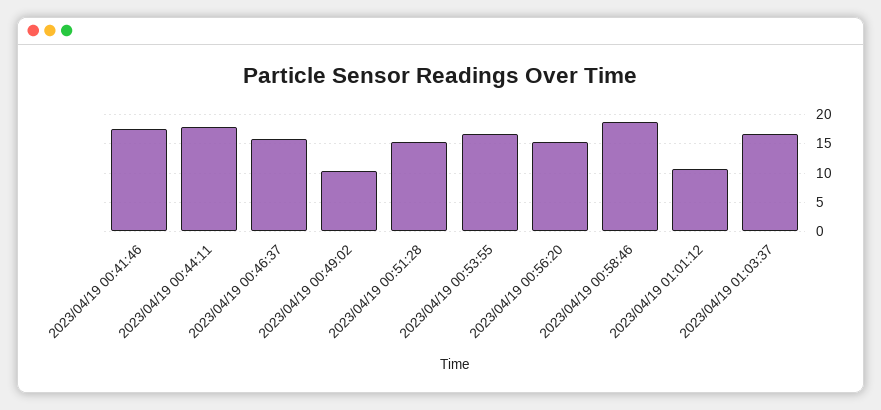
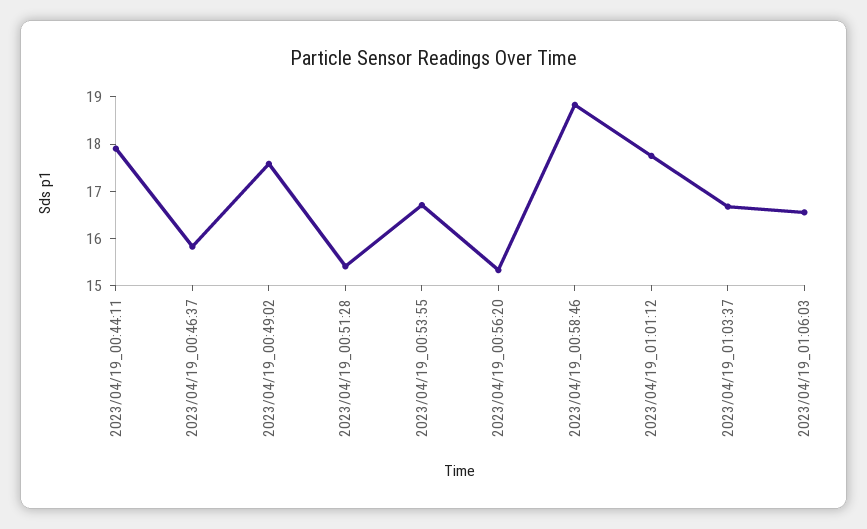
2023/04/19 00:41:46: 17.5 -> none
2023/04/19 00:49:02: 10 -> 17.6
2023/04/19 01:01:12: 10 -> 17.8
2023/04/19_01:06:03: none -> 16.6

